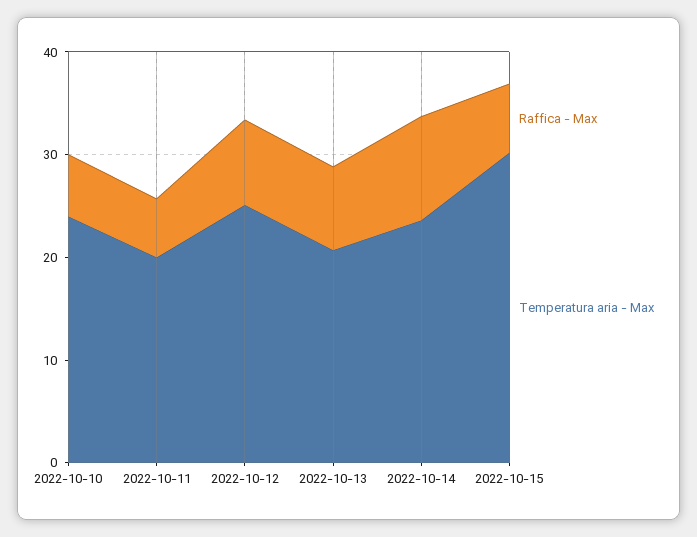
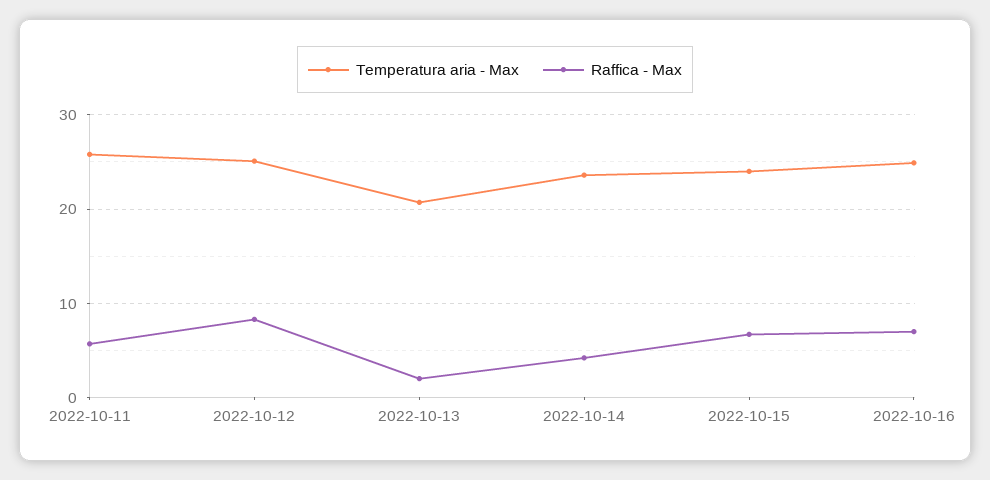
Raffica - Max, 2022-10-10: 6 -> none
Temperatura aria - Max, 2022-10-10: 24 -> none
Temperatura aria - Max, 2022-10-11: 20 -> 26
Raffica - Max, 2022-10-13: 8 -> 2
Raffica - Max, 2022-10-14: 10 -> 4
Temperatura aria - Max, 2022-10-15: 30 -> 24
Temperatura aria - Max, 2022-10-16: none -> 25
Raffica - Max, 2022-10-16: none -> 7

